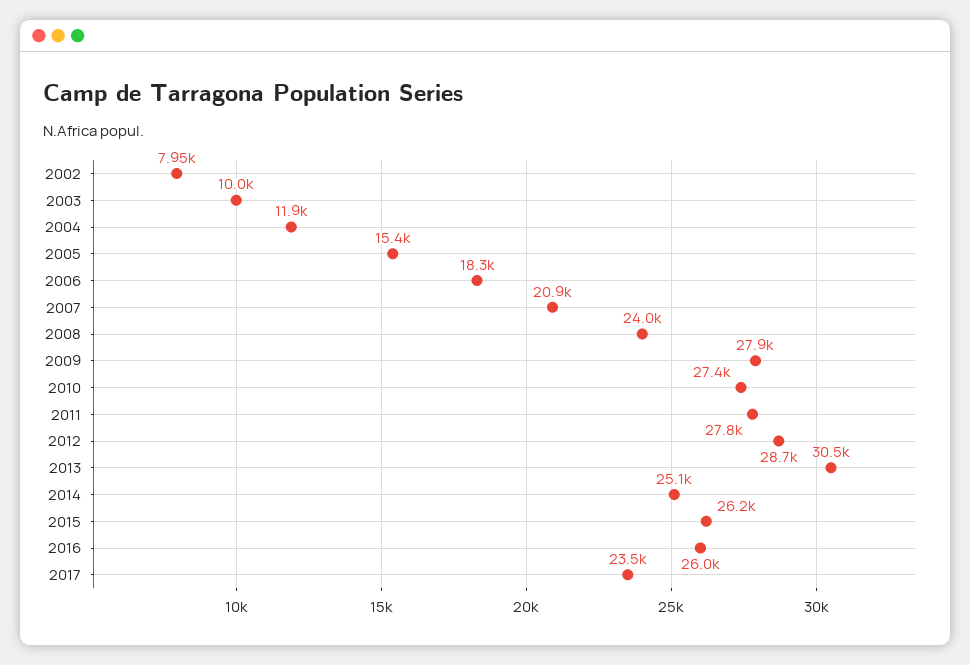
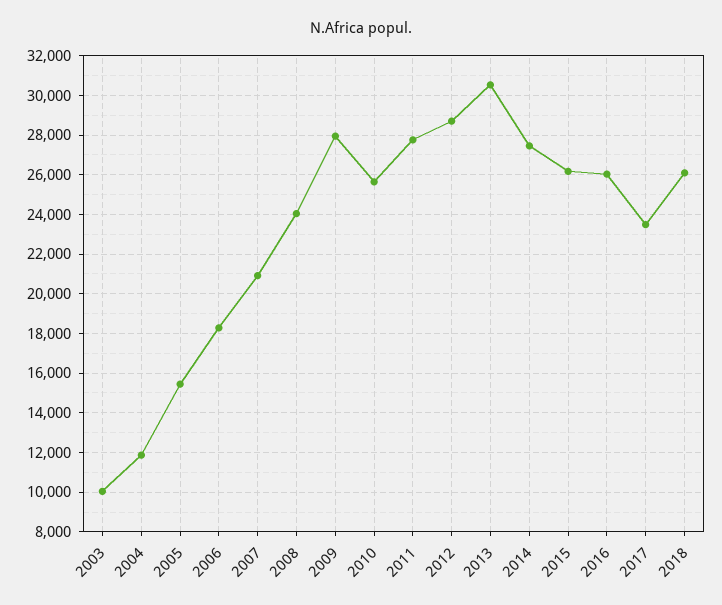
2002: 7950 -> none
2010: 27400 -> 25500
2014: 25100 -> 27500
2018: none -> 26000

